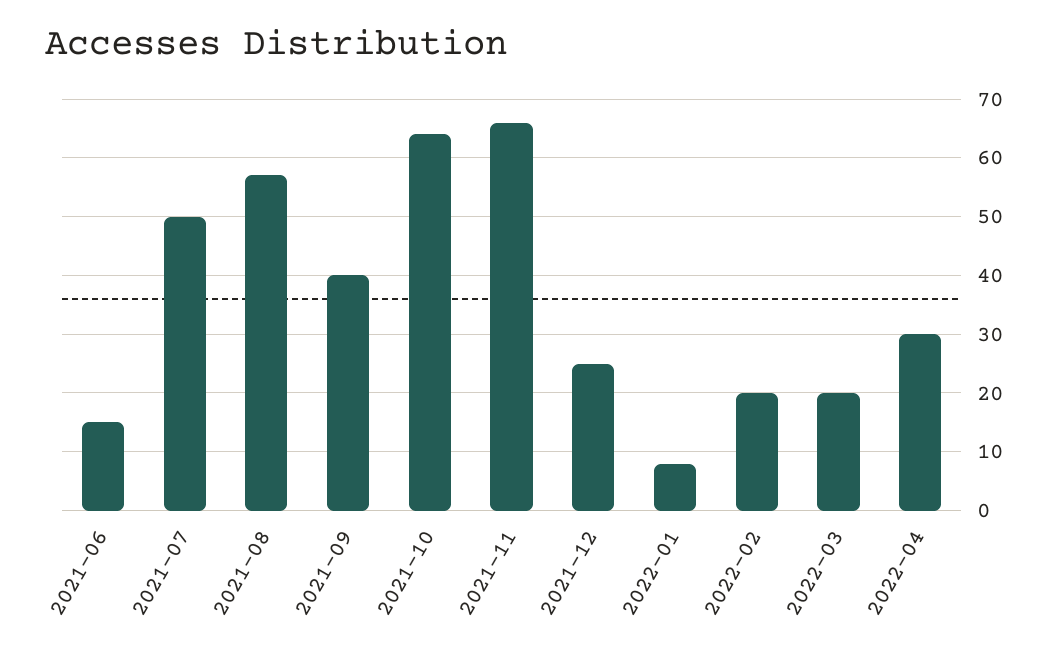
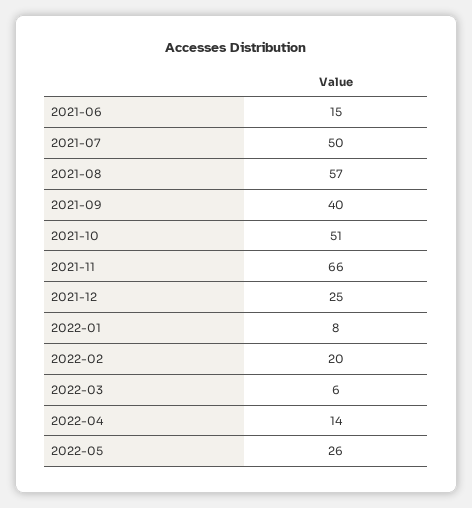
2021-10: 65 -> 51
2022-03: 20 -> 6
2022-04: 30 -> 14
2022-05: none -> 26

